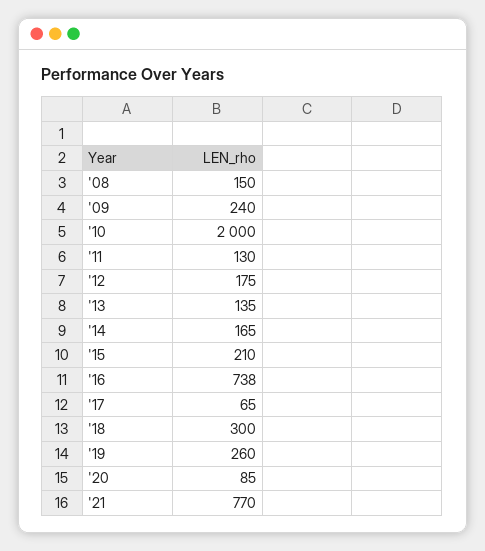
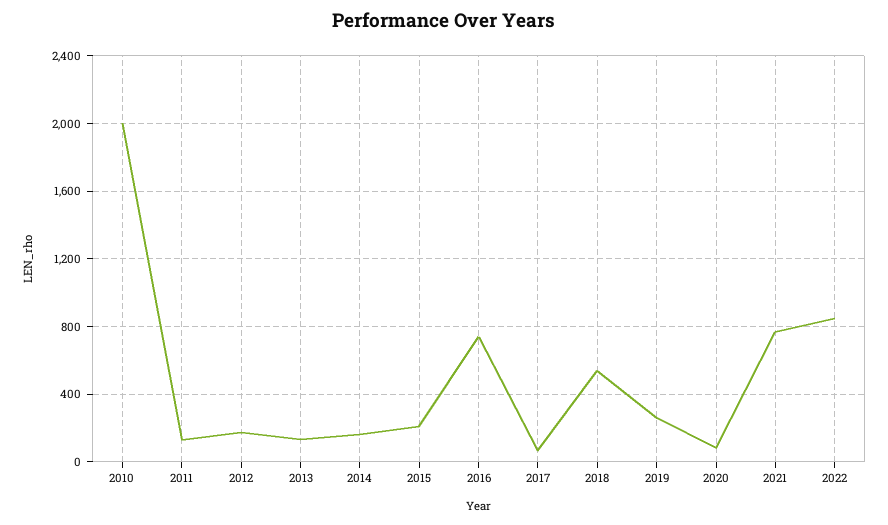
'08: 150 -> none
'09: 240 -> none
'18: 300 -> 550
2022: none -> 850

